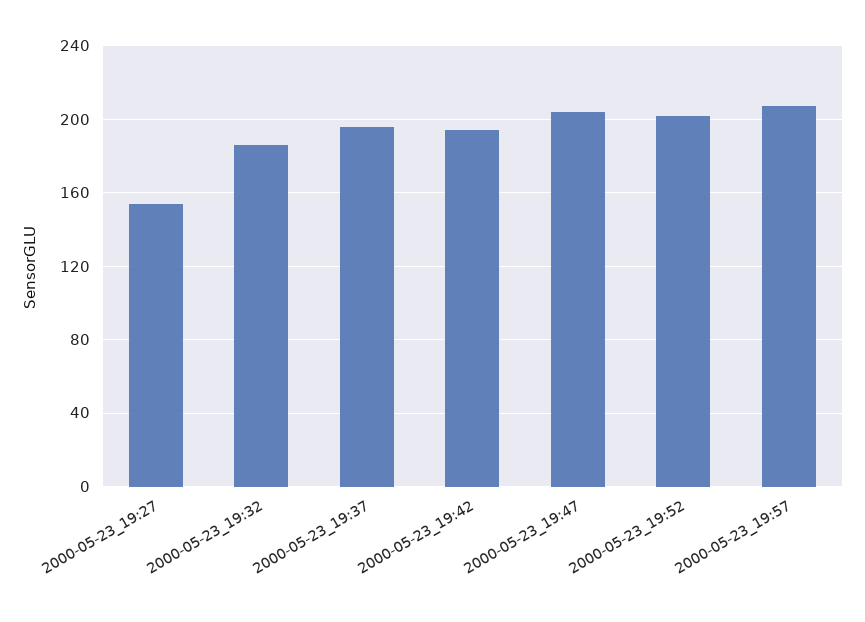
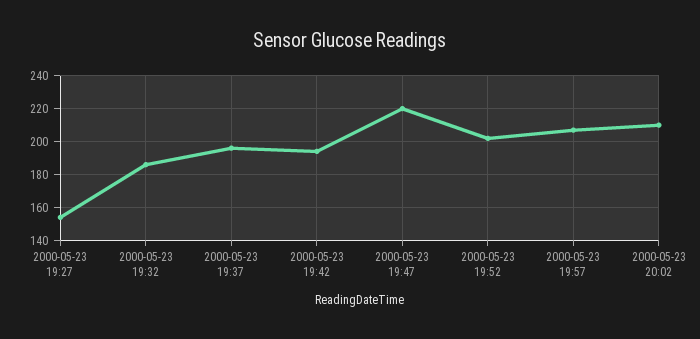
2000-05-23_19:47: 205 -> 220
2000-05-23 20:02: none -> 210

